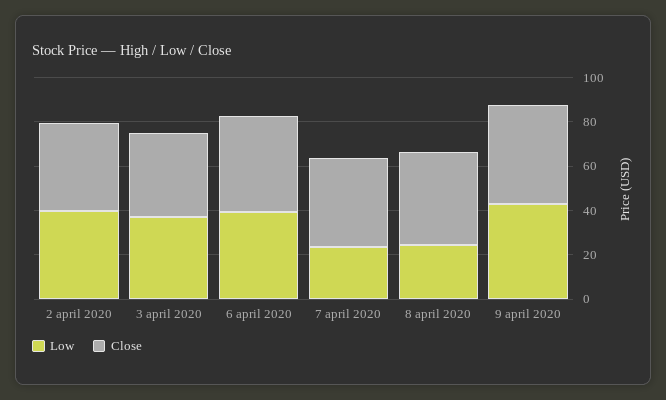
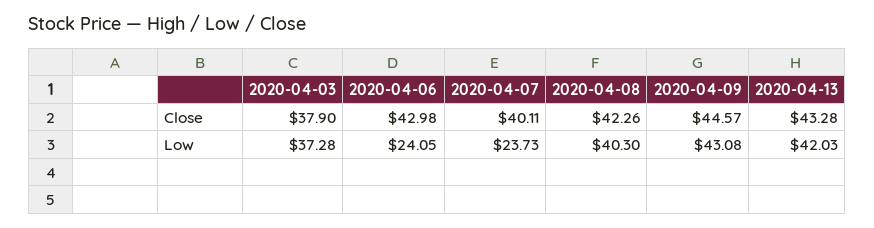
Low, 2 april 2020: 40 -> none
Close, 2 april 2020: 40 -> none
Low, 6 april 2020: 40 -> 24.05
Low, 8 april 2020: 25 -> 40.3
Close, 2020-04-13: none -> 43.28
Low, 2020-04-13: none -> 42.03

